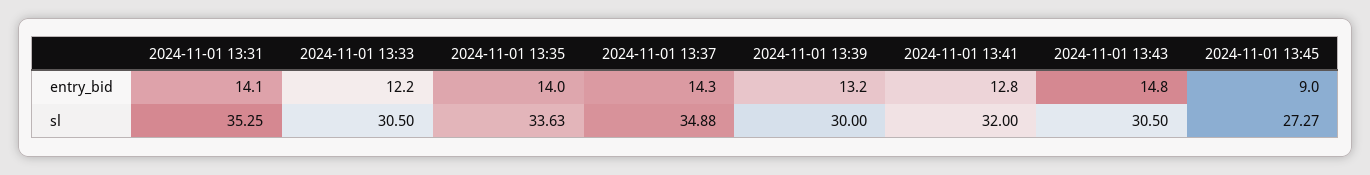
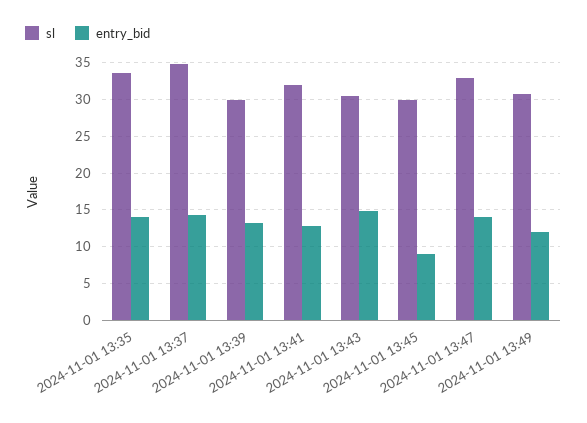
entry_bid, 2024-11-01 13:31: 14.1 -> none
entry_bid, 2024-11-01 13:33: 12.2 -> none
sl, 2024-11-01 13:31: 35.25 -> none
sl, 2024-11-01 13:33: 30.5 -> none
sl, 2024-11-01 13:45: 27.27 -> 30
sl, 2024-11-01 13:47: none -> 33
entry_bid, 2024-11-01 13:47: none -> 14
sl, 2024-11-01 13:49: none -> 31
entry_bid, 2024-11-01 13:49: none -> 12

